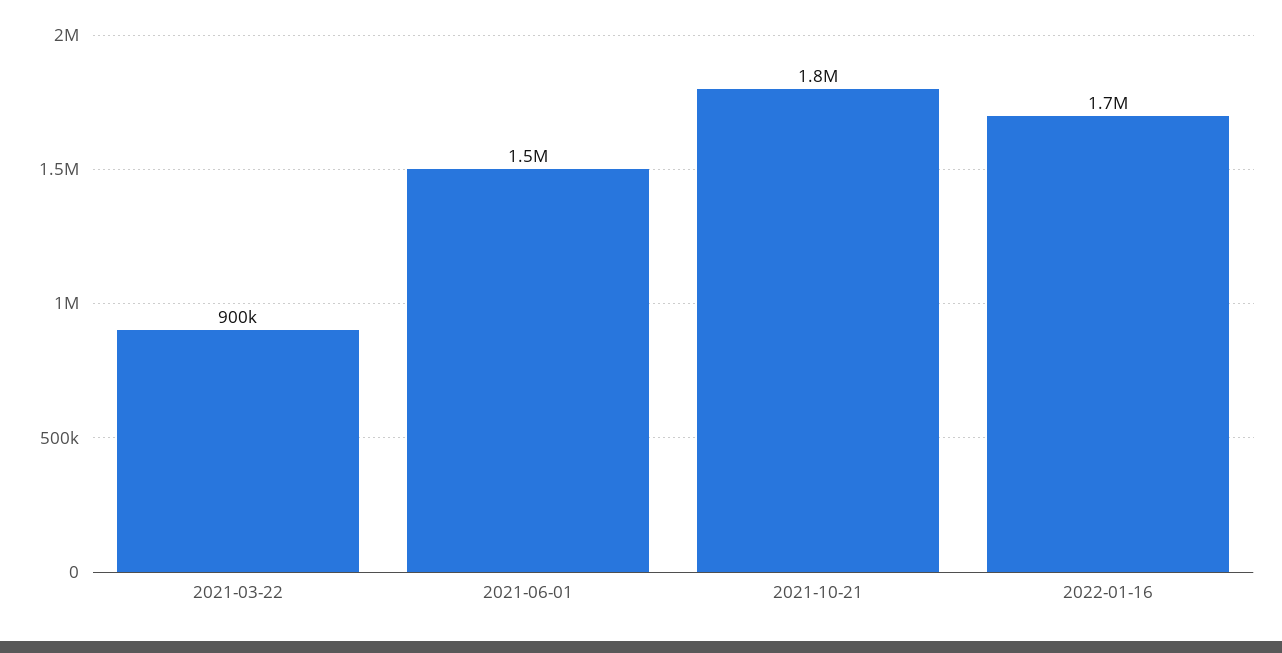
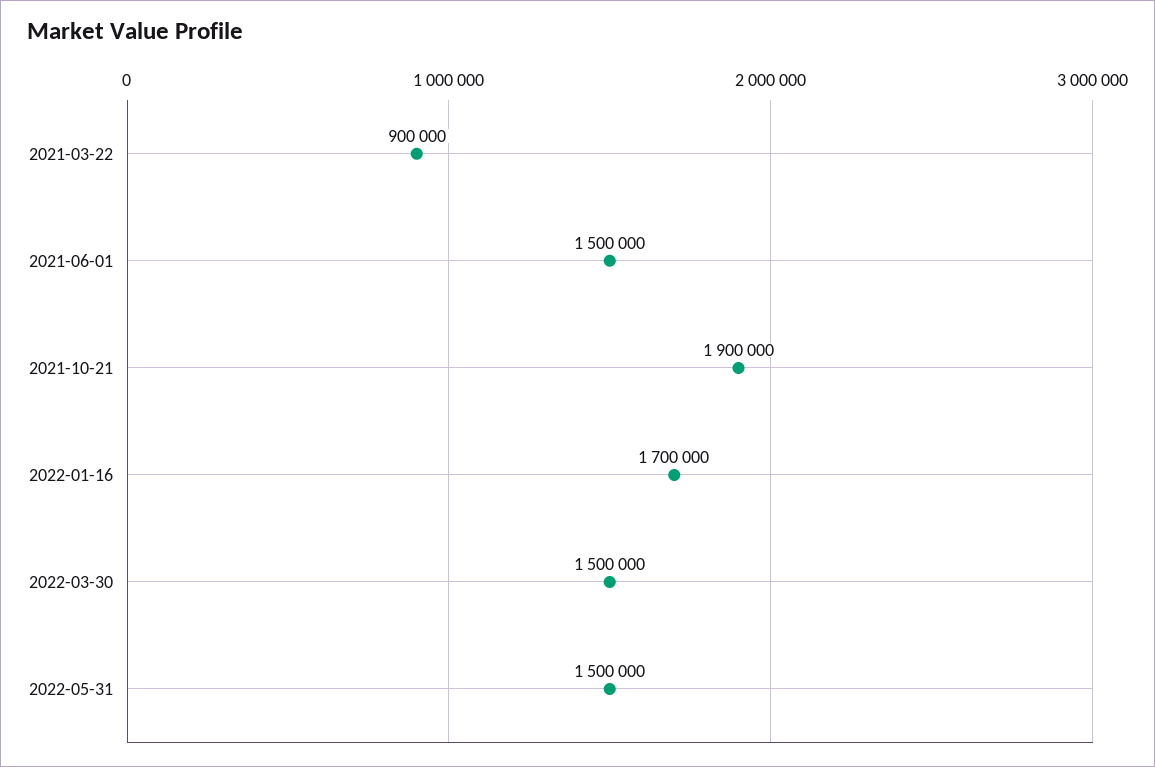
2021-10-21: 1800000 -> 1900000
2022-03-30: none -> 1500000
2022-05-31: none -> 1500000

